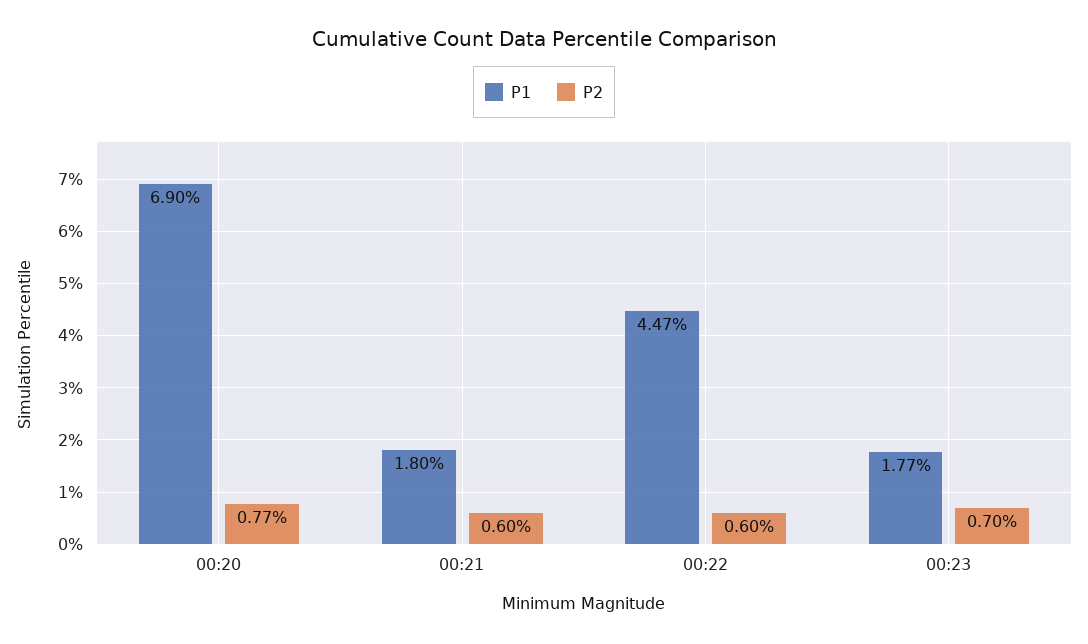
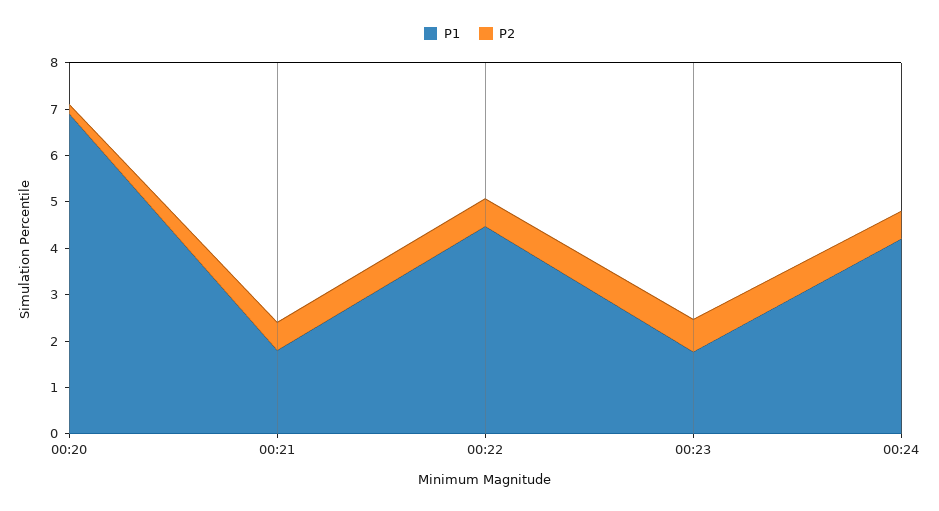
P2, 00:20: 0.77 -> 0.2
P1, 00:24: none -> 4.2
P2, 00:24: none -> 0.6

